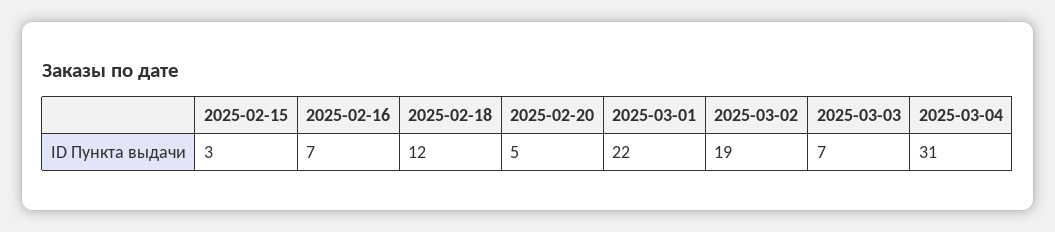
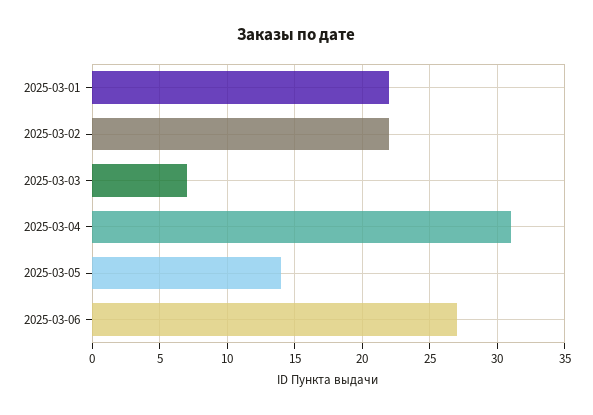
2025-02-15: 3 -> none
2025-02-16: 7 -> none
2025-02-18: 12 -> none
2025-02-20: 5 -> none
2025-03-02: 19 -> 22
2025-03-05: none -> 14
2025-03-06: none -> 27

